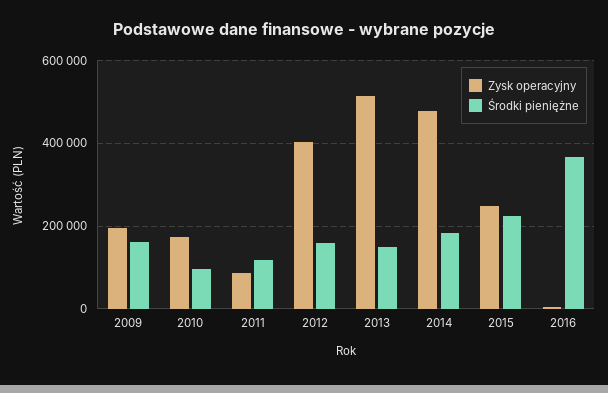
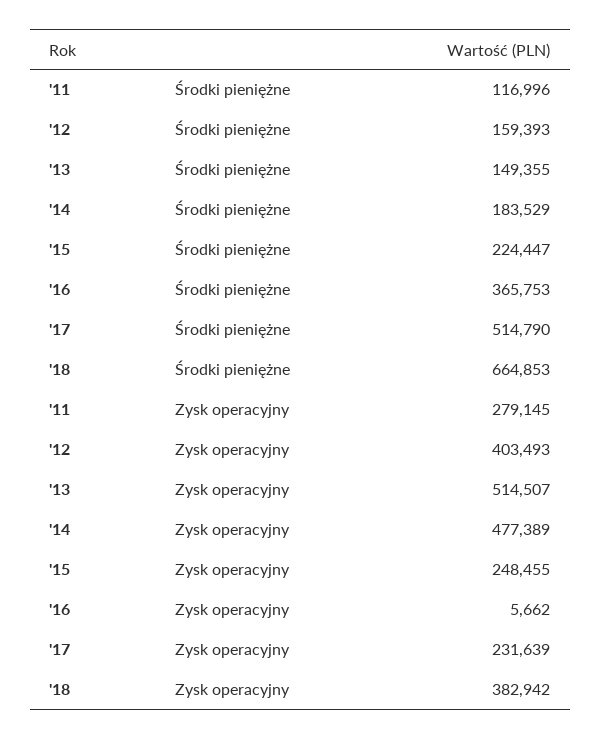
Zysk operacyjny, 2009: 200000 -> none
Środki pieniężne, 2009: 160000 -> none
Zysk operacyjny, 2010: 180000 -> none
Środki pieniężne, 2010: 100000 -> none
Zysk operacyjny, 2011: 80000 -> 279145
Środki pieniężne, '17: none -> 514790
Środki pieniężne, '18: none -> 664853
Zysk operacyjny, '17: none -> 231639
Zysk operacyjny, '18: none -> 382942

